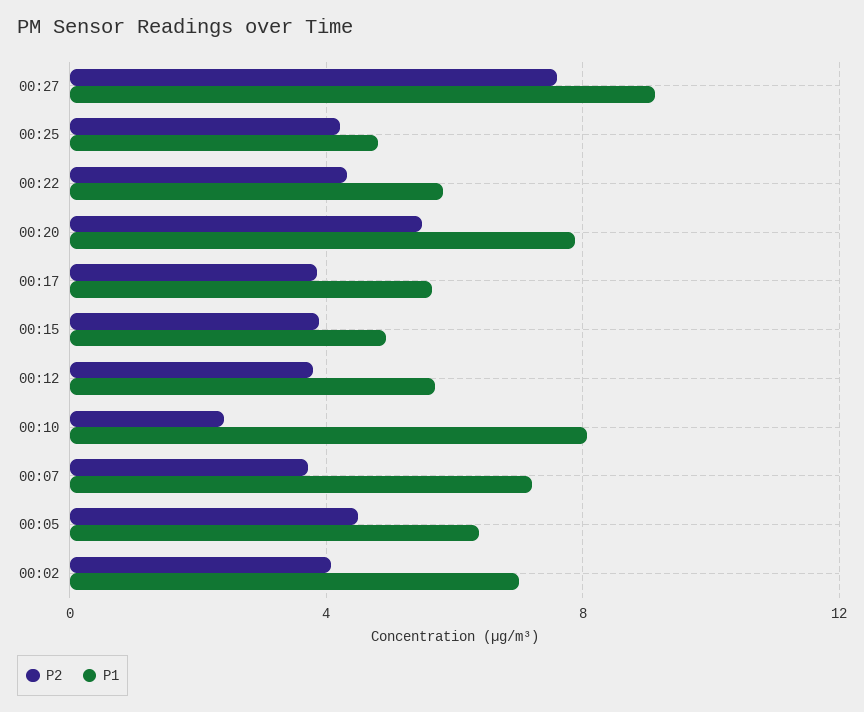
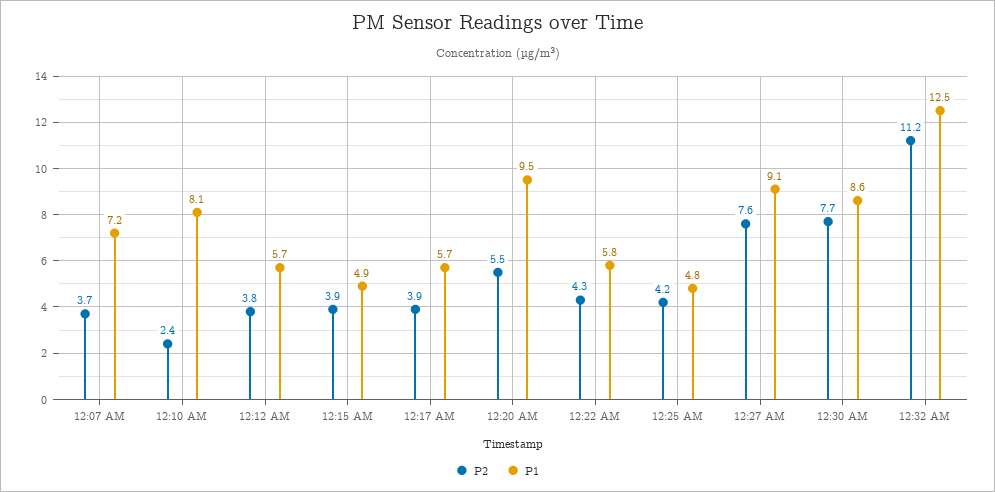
P1, 00:20: 8 -> 9.5
P2, 00:05: 4.5 -> none
P1, 00:05: 6.5 -> none
P2, 00:02: 4 -> none
P1, 00:02: 7 -> none
P2, 12:30 AM: none -> 7.7
P1, 12:30 AM: none -> 8.6
P2, 12:32 AM: none -> 11.2
P1, 12:32 AM: none -> 12.5

